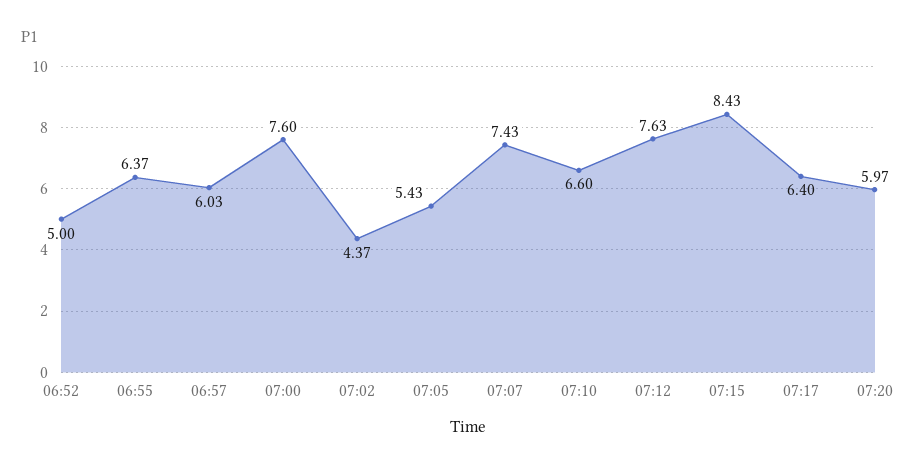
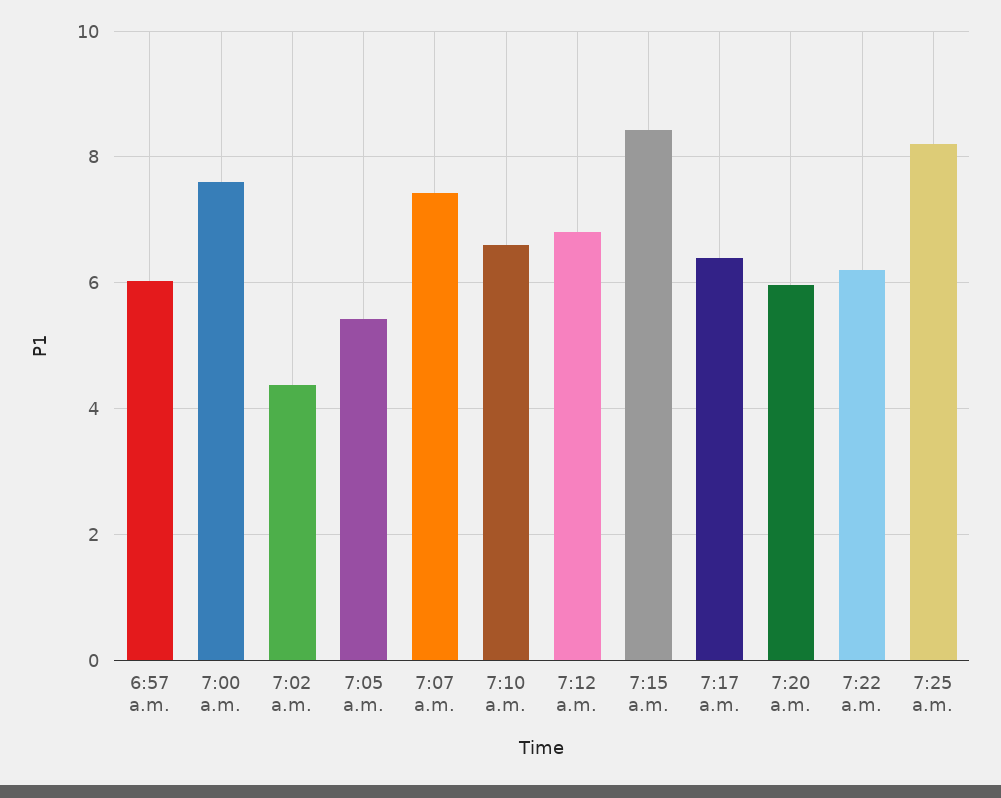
06:52: 5 -> none
06:55: 6.37 -> none
07:12: 7.63 -> 6.8
7:22 a.m.: none -> 6.2
7:25 a.m.: none -> 8.2

